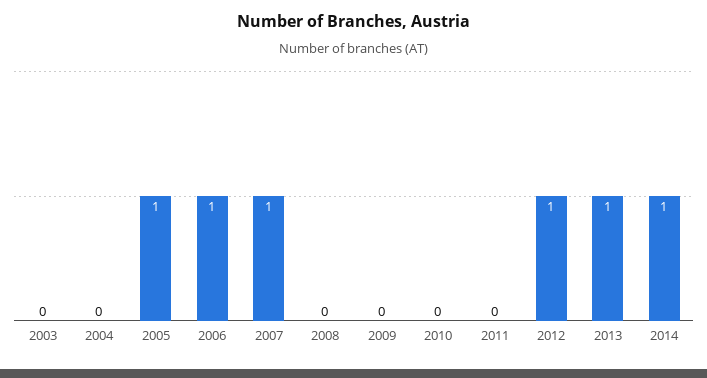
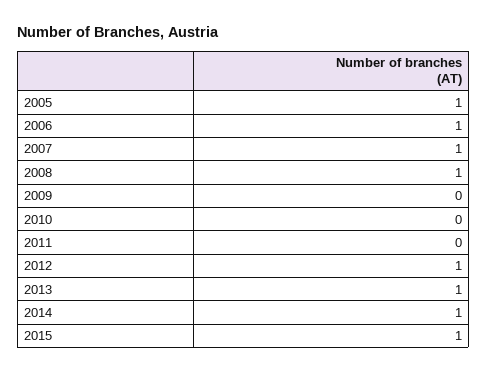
2003: 0 -> none
2004: 0 -> none
2008: 0 -> 1
2015: none -> 1

